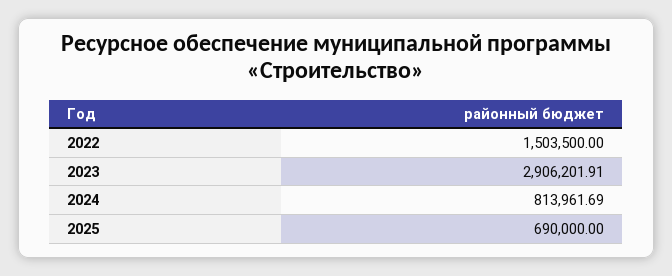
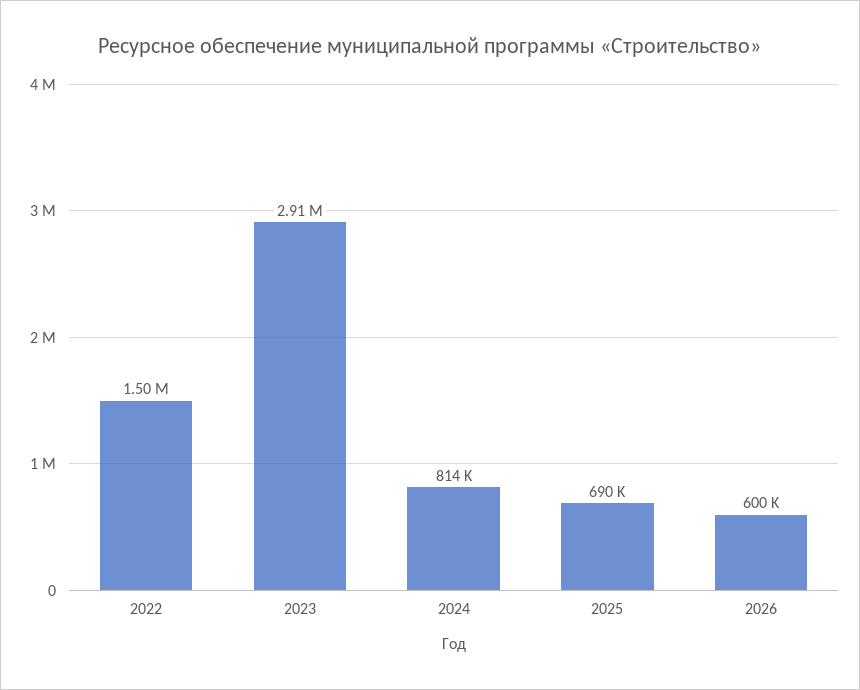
2026: none -> 600000

